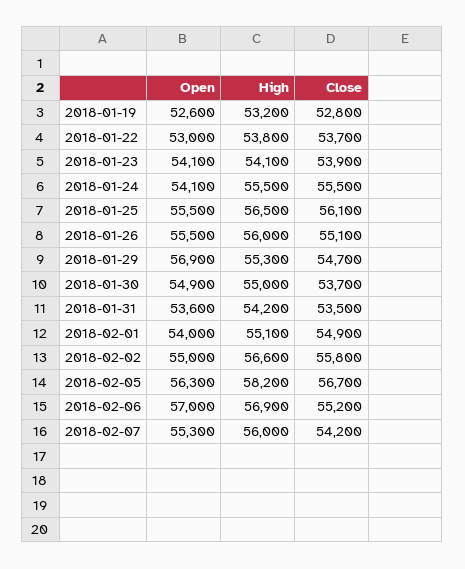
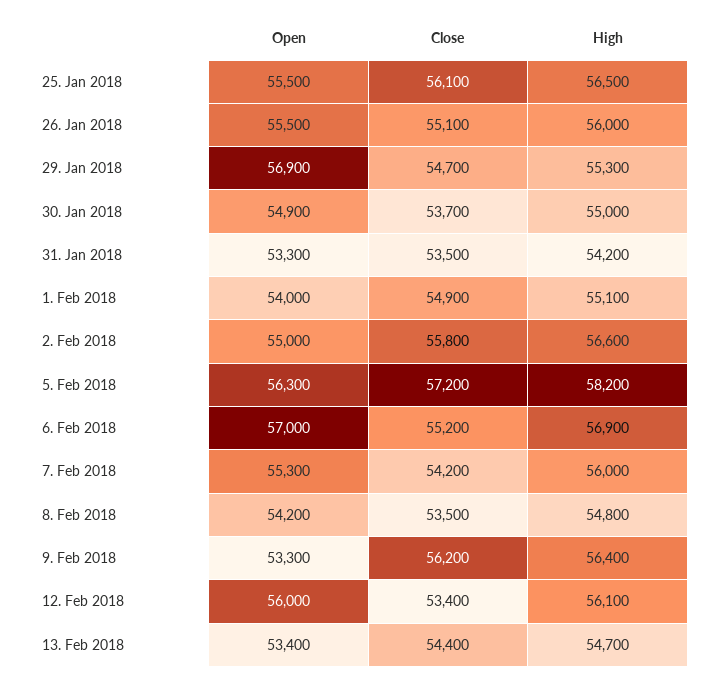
Open, 2018-01-19: 52600 -> none
High, 2018-01-19: 53200 -> none
Close, 2018-01-19: 52800 -> none
Open, 2018-01-22: 53000 -> none
High, 2018-01-22: 53800 -> none
Close, 2018-01-22: 53700 -> none
Open, 2018-01-23: 54100 -> none
High, 2018-01-23: 54100 -> none
Close, 2018-01-23: 53900 -> none
Open, 2018-01-24: 54100 -> none
High, 2018-01-24: 55500 -> none
Close, 2018-01-24: 55500 -> none
Open, 2018-01-31: 53600 -> 53300
Close, 2018-02-05: 56700 -> 57200
Open, 8. Feb 2018: none -> 54200
Close, 8. Feb 2018: none -> 53500
High, 8. Feb 2018: none -> 54800
Open, 9. Feb 2018: none -> 53300
Close, 9. Feb 2018: none -> 56200
High, 9. Feb 2018: none -> 56400
Open, 12. Feb 2018: none -> 56000
Close, 12. Feb 2018: none -> 53400
High, 12. Feb 2018: none -> 56100
Open, 13. Feb 2018: none -> 53400
Close, 13. Feb 2018: none -> 54400
High, 13. Feb 2018: none -> 54700

